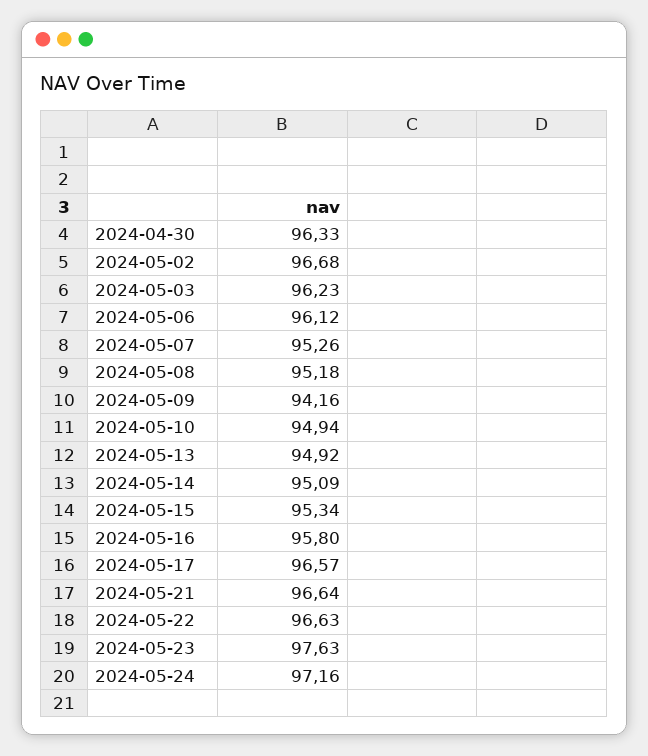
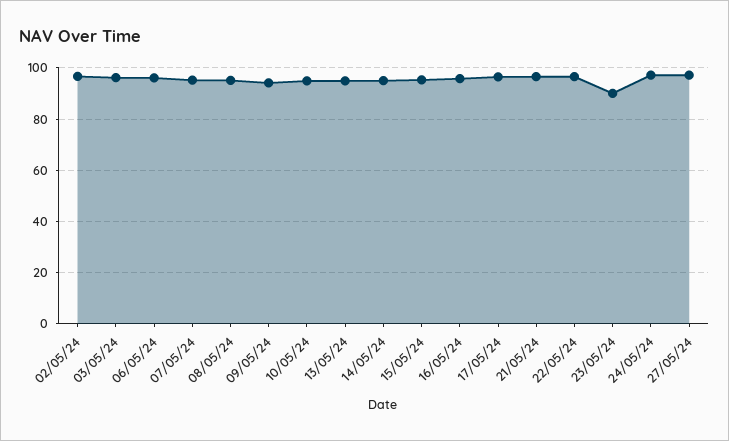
2024-04-30: 96.33 -> none
2024-05-23: 97.63 -> 90
27/05/24: none -> 97.5

